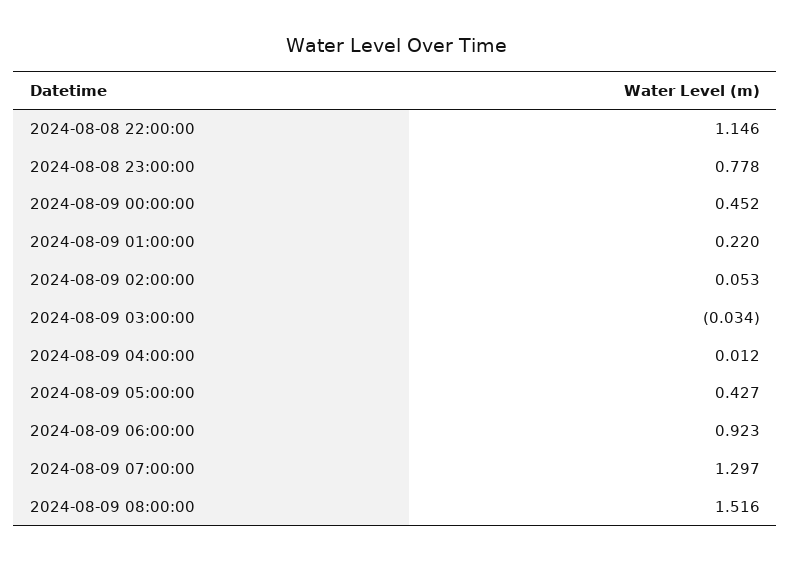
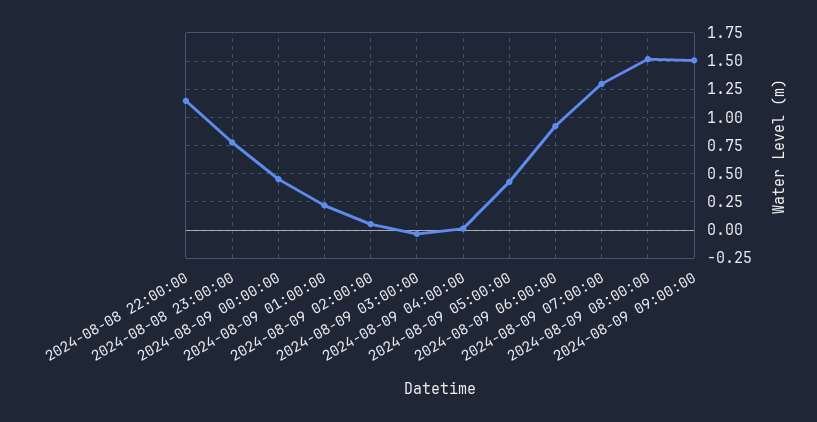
2024-08-09 09:00:00: none -> 1.5

